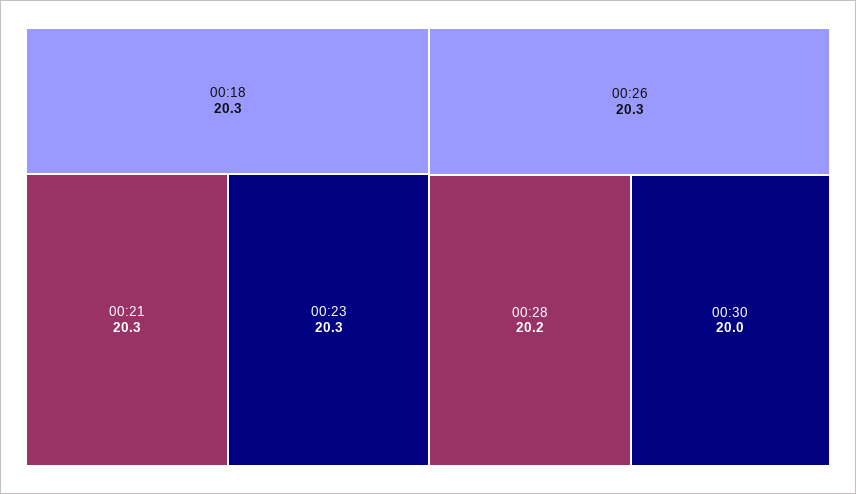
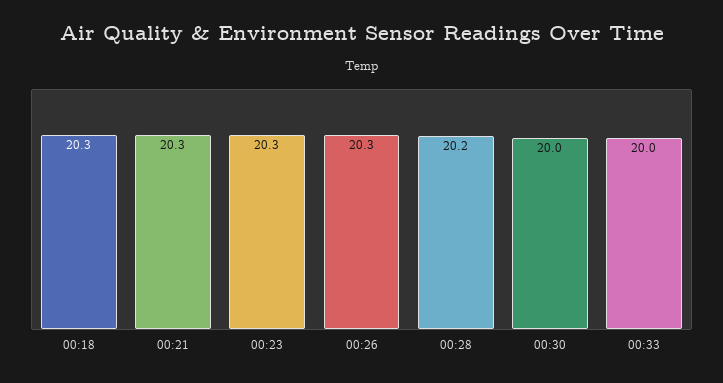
00:33: none -> 20

